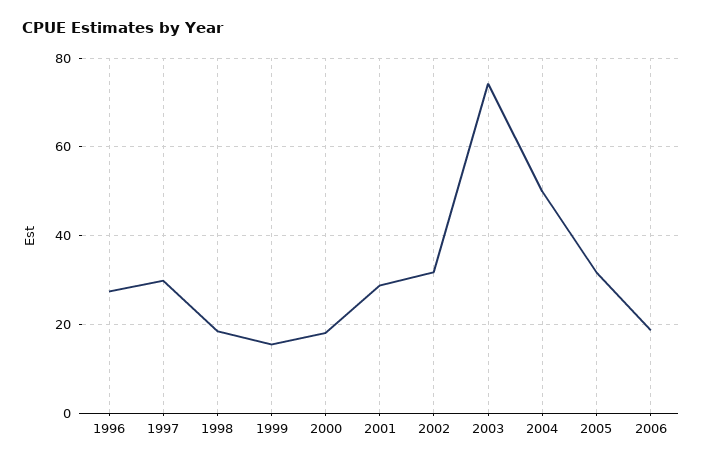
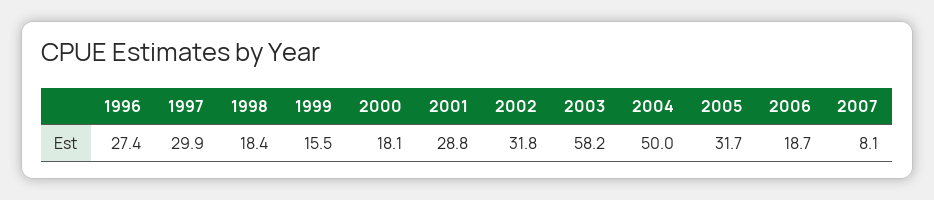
2003: 74 -> 58.2
2007: none -> 8.1

